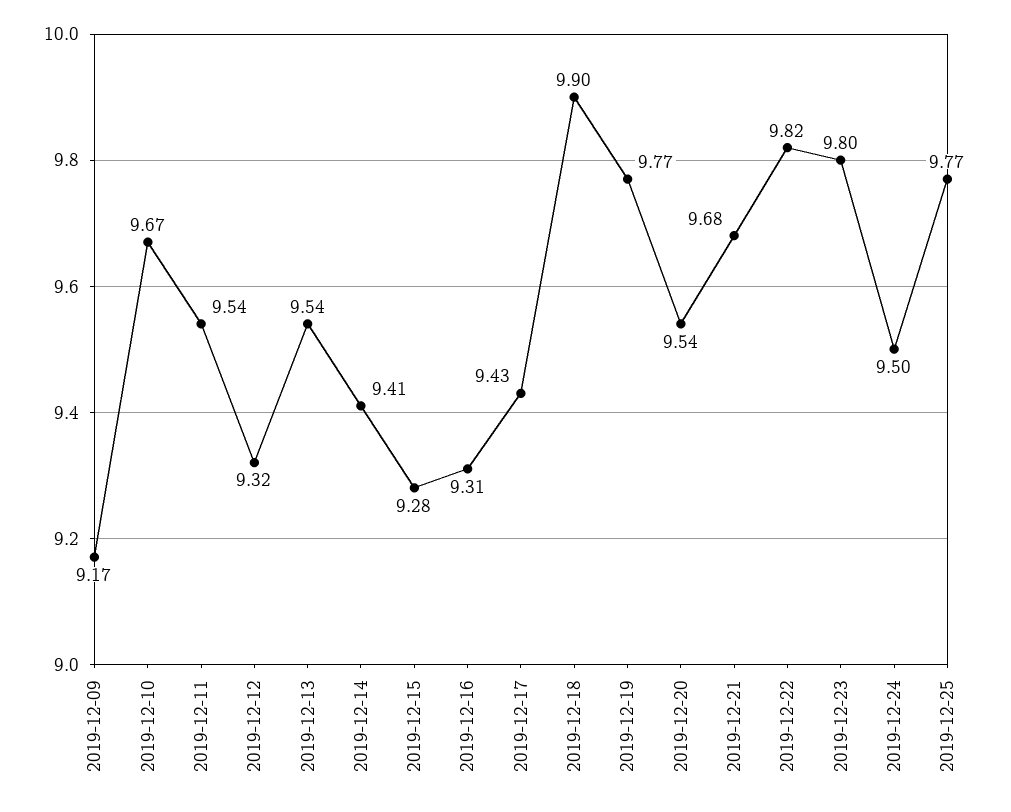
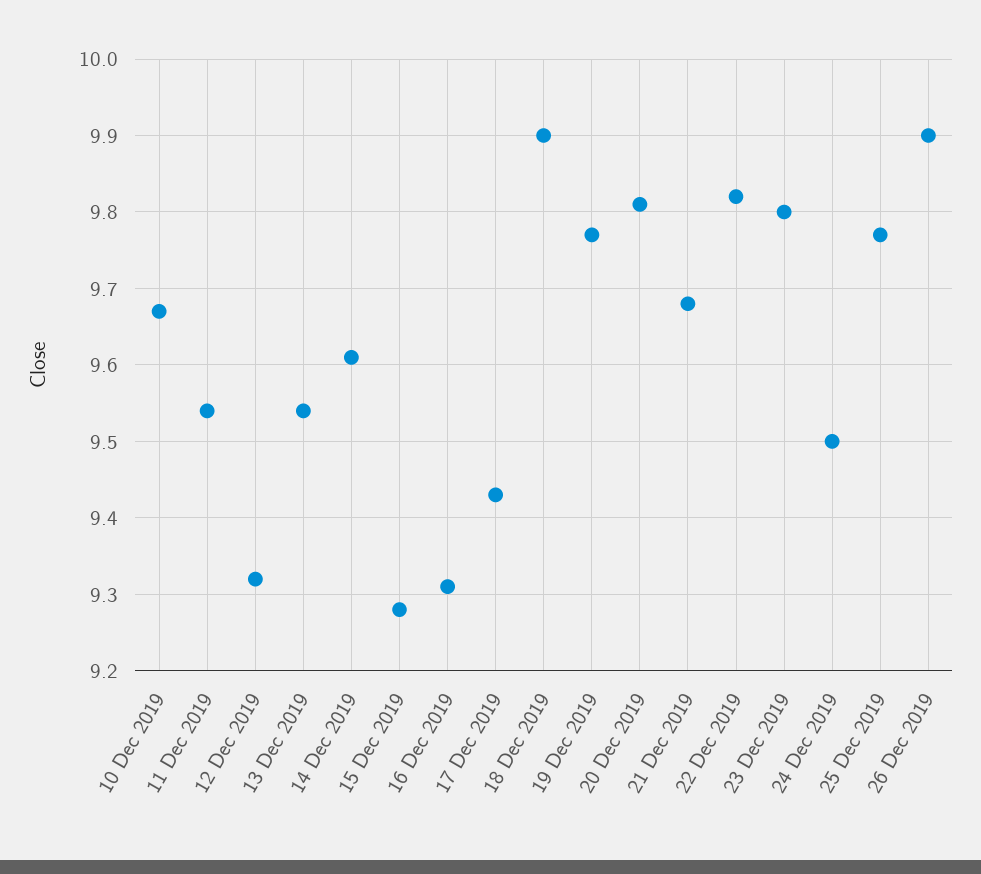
2019-12-09: 9.17 -> none
2019-12-14: 9.41 -> 9.61
2019-12-20: 9.54 -> 9.81
26 Dec 2019: none -> 9.9

